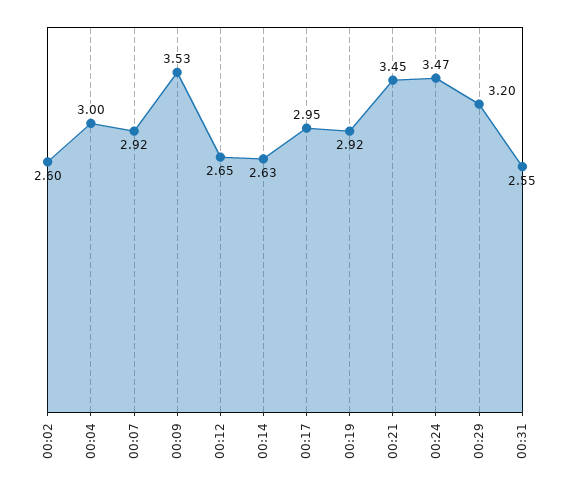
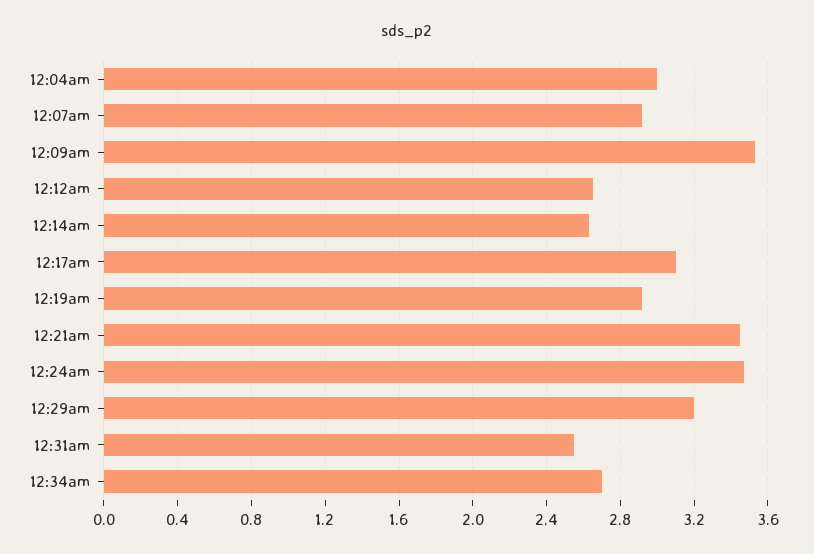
00:02: 2.6 -> none
00:17: 2.95 -> 3.1
12:34am: none -> 2.7

